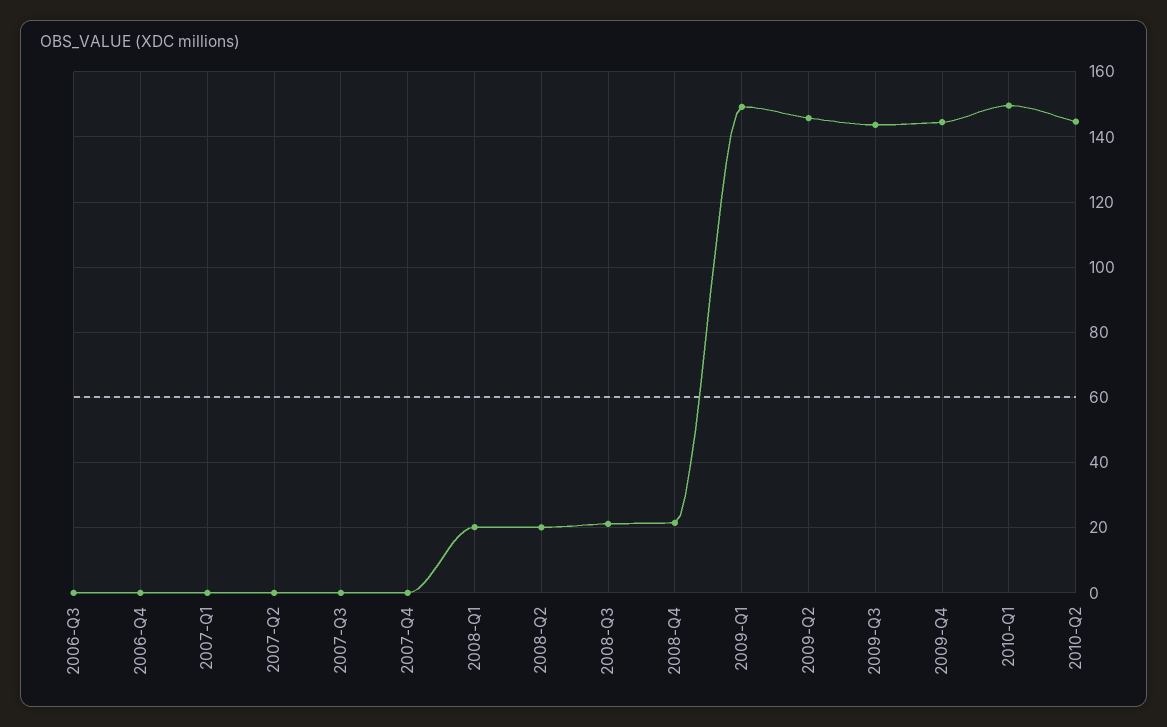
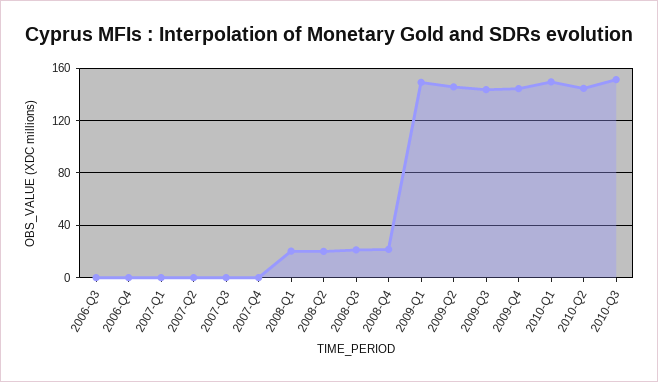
2010-Q3: none -> 150

